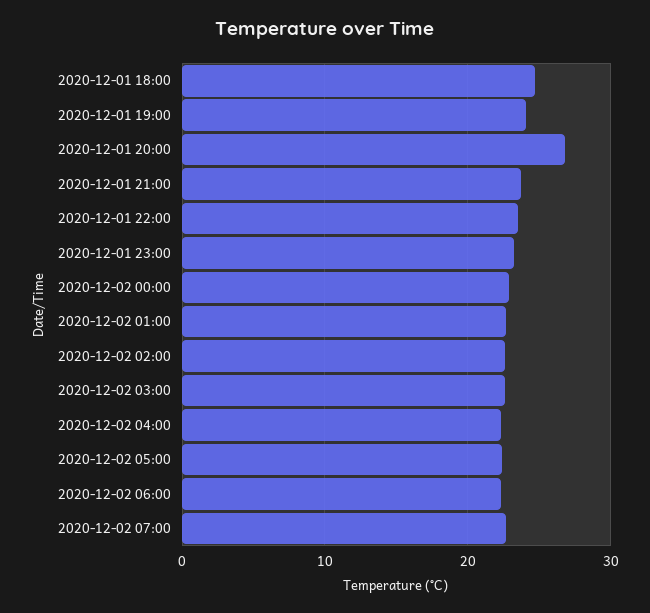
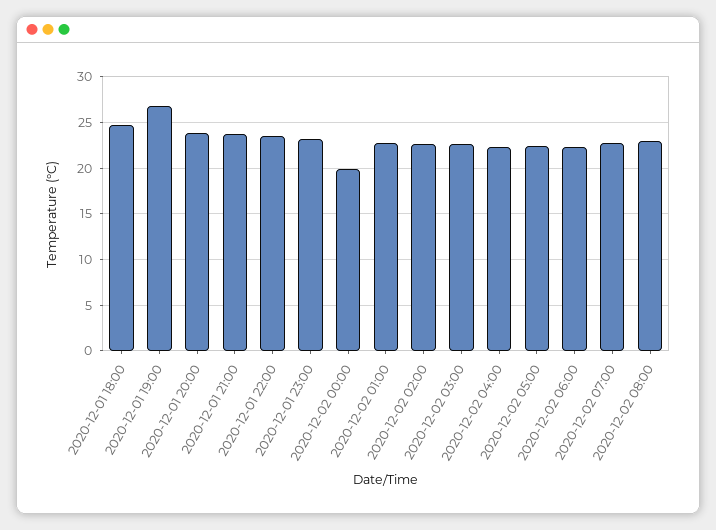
2020-12-01 19:00: 24 -> 27
2020-12-01 20:00: 27 -> 24
2020-12-02 00:00: 23 -> 20
2020-12-02 08:00: none -> 23

